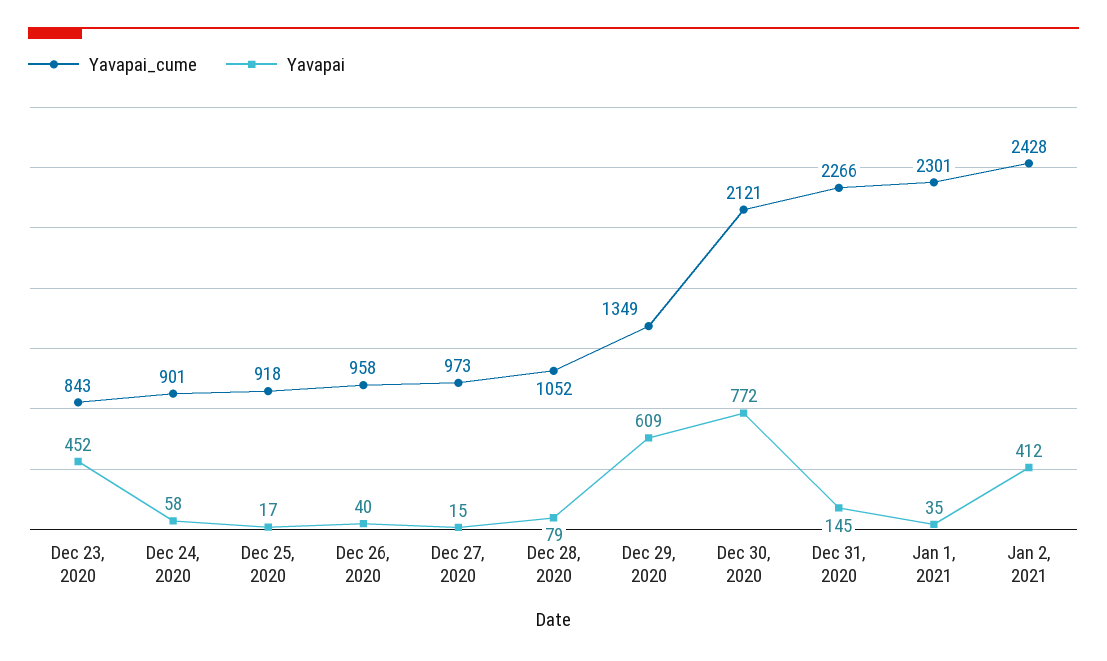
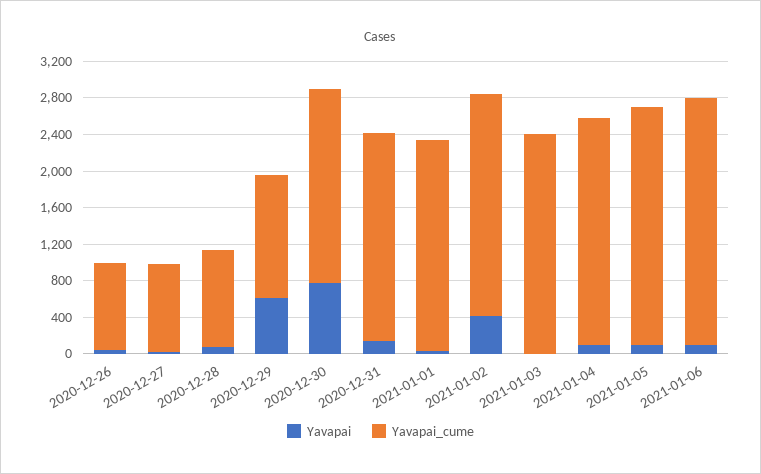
Yavapai_cume, Dec 23, 2020: 843 -> none
Yavapai, Dec 23, 2020: 452 -> none
Yavapai_cume, Dec 24, 2020: 901 -> none
Yavapai, Dec 24, 2020: 58 -> none
Yavapai_cume, Dec 25, 2020: 918 -> none
Yavapai, Dec 25, 2020: 17 -> none
Yavapai, 2021-01-03: none -> 0
Yavapai_cume, 2021-01-03: none -> 2400
Yavapai, 2021-01-04: none -> 100
Yavapai_cume, 2021-01-04: none -> 2500
Yavapai, 2021-01-05: none -> 100
Yavapai_cume, 2021-01-05: none -> 2600
Yavapai, 2021-01-06: none -> 100
Yavapai_cume, 2021-01-06: none -> 2700

